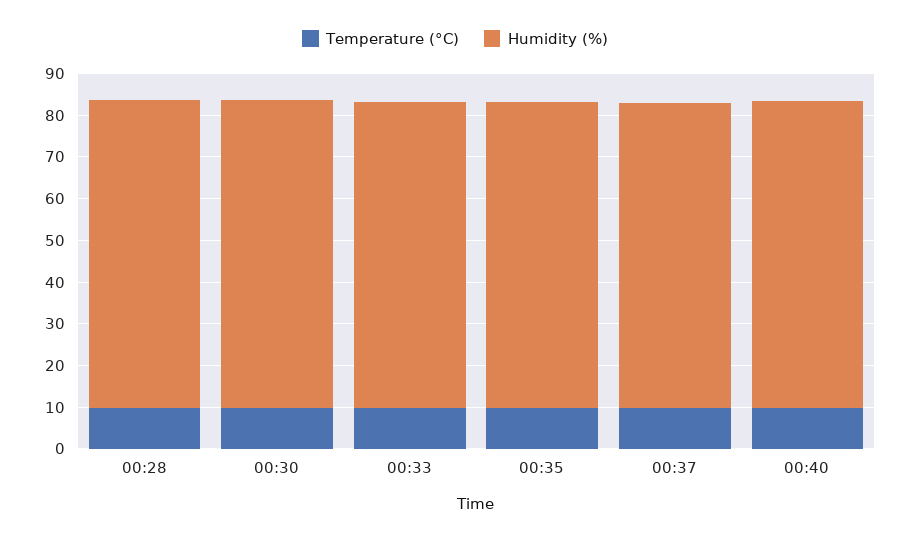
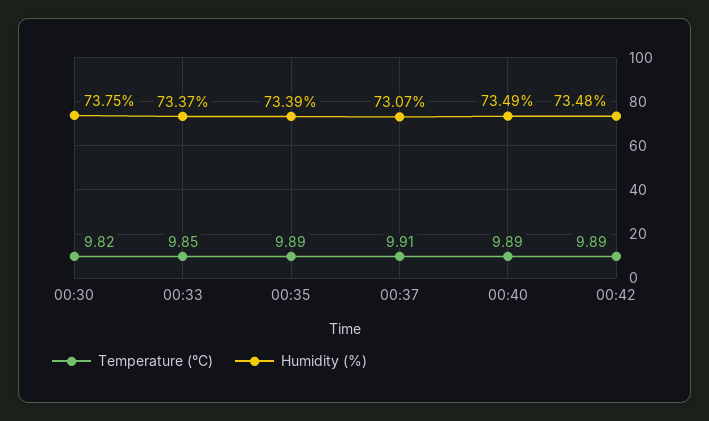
Temperature (°C), 00:28: 10 -> none
Humidity (%), 00:28: 74 -> none
Temperature (°C), 00:42: none -> 9.89
Humidity (%), 00:42: none -> 73.48

